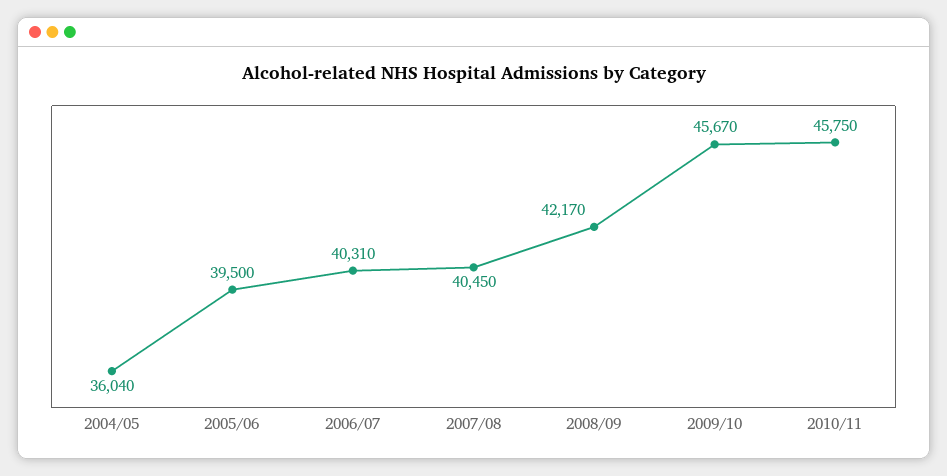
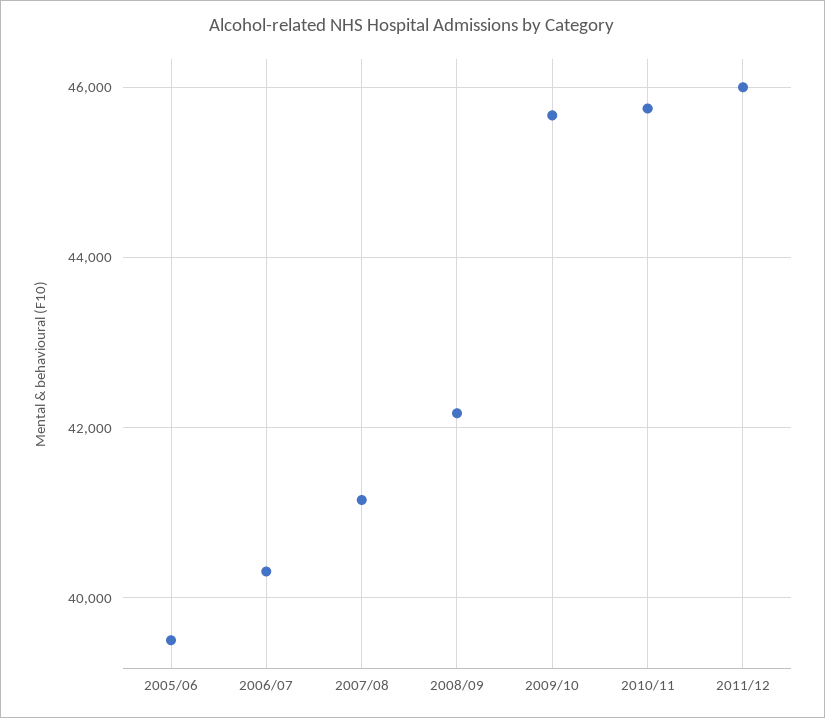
2004/05: 36040 -> none
2007/08: 40450 -> 41200
2011/12: none -> 46000

